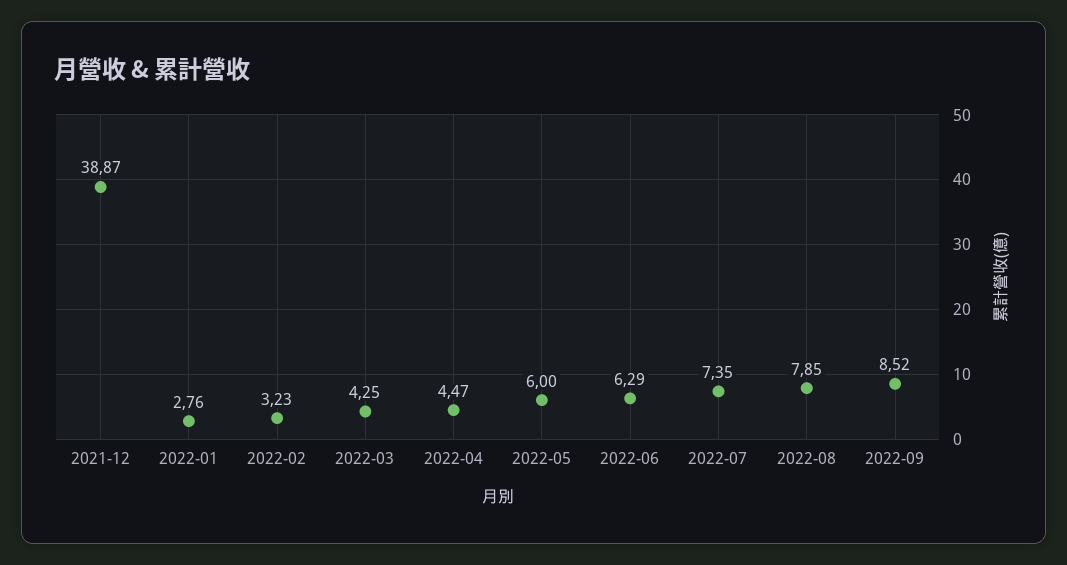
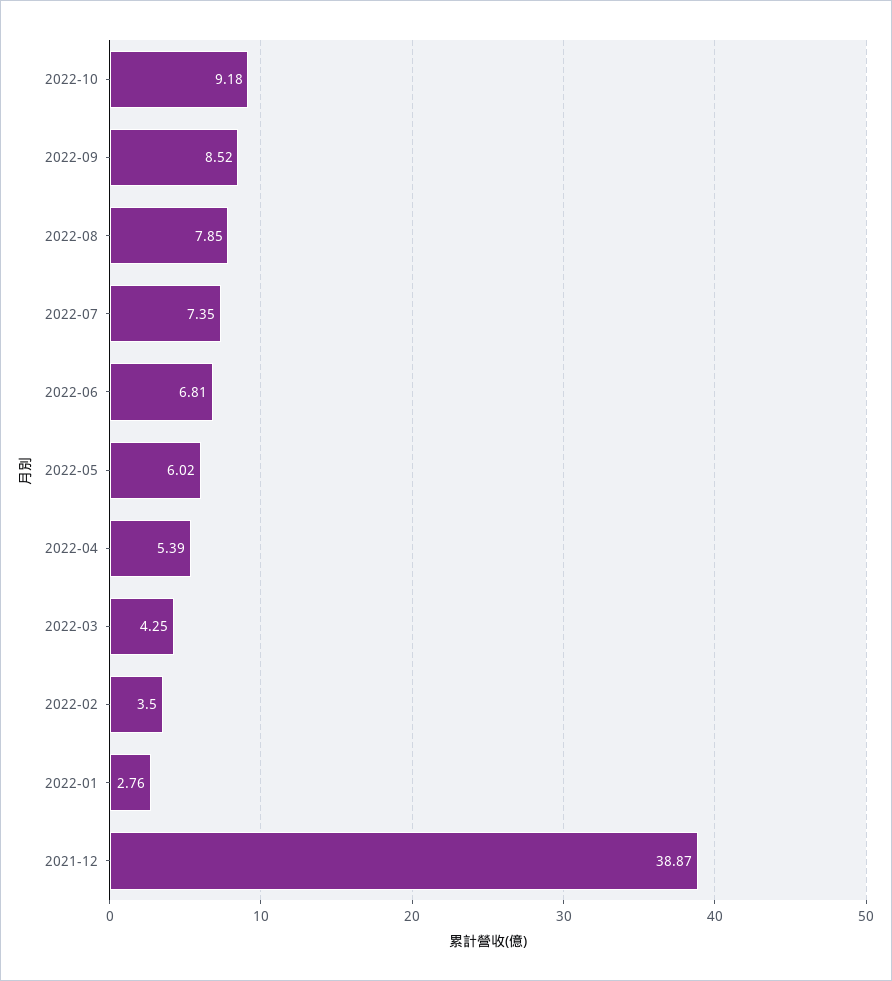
2022-02: 3.23 -> 3.5
2022-04: 4.47 -> 5.39
2022-05: 6 -> 6.02
2022-06: 6.29 -> 6.81
2022-10: none -> 9.18

